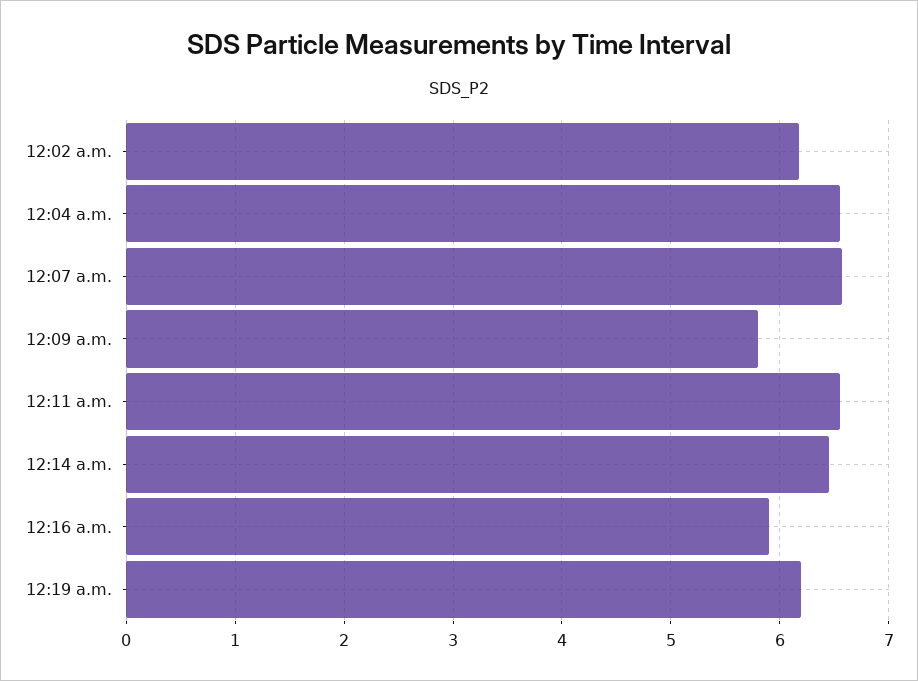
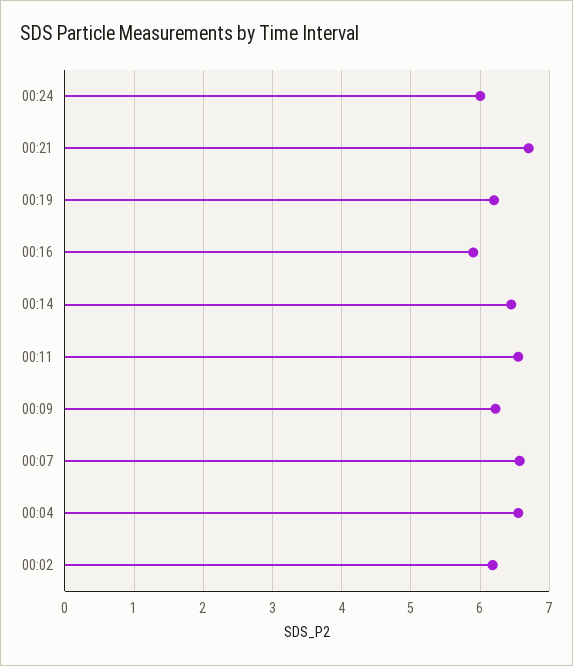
12:09 a.m.: 5.8 -> 6.2
00:24: none -> 6
00:21: none -> 6.7

